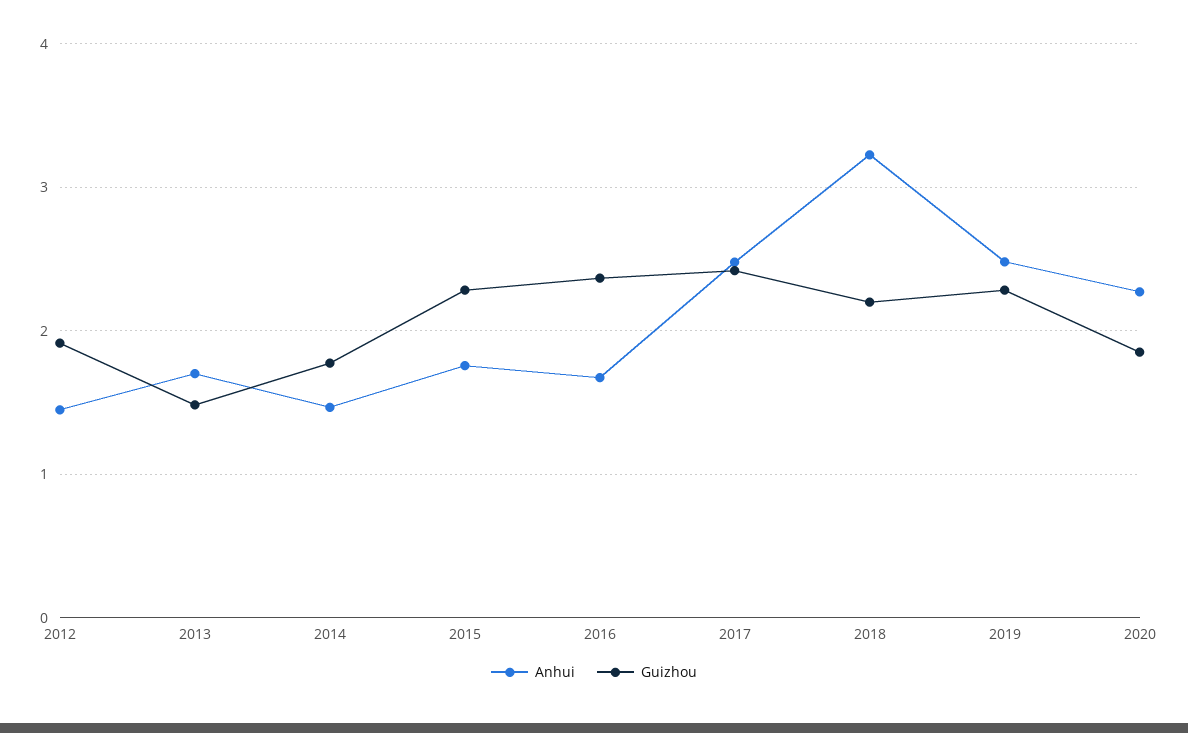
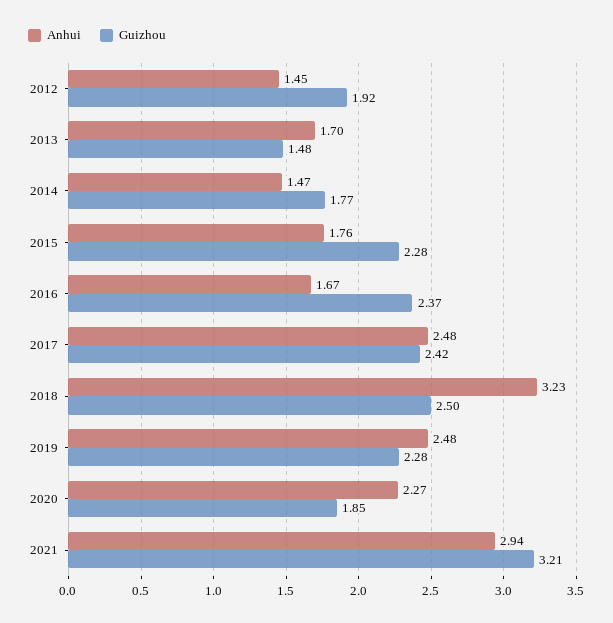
Guizhou, 2018: 2.2 -> 2.5
Anhui, 2021: none -> 2.94
Guizhou, 2021: none -> 3.21

